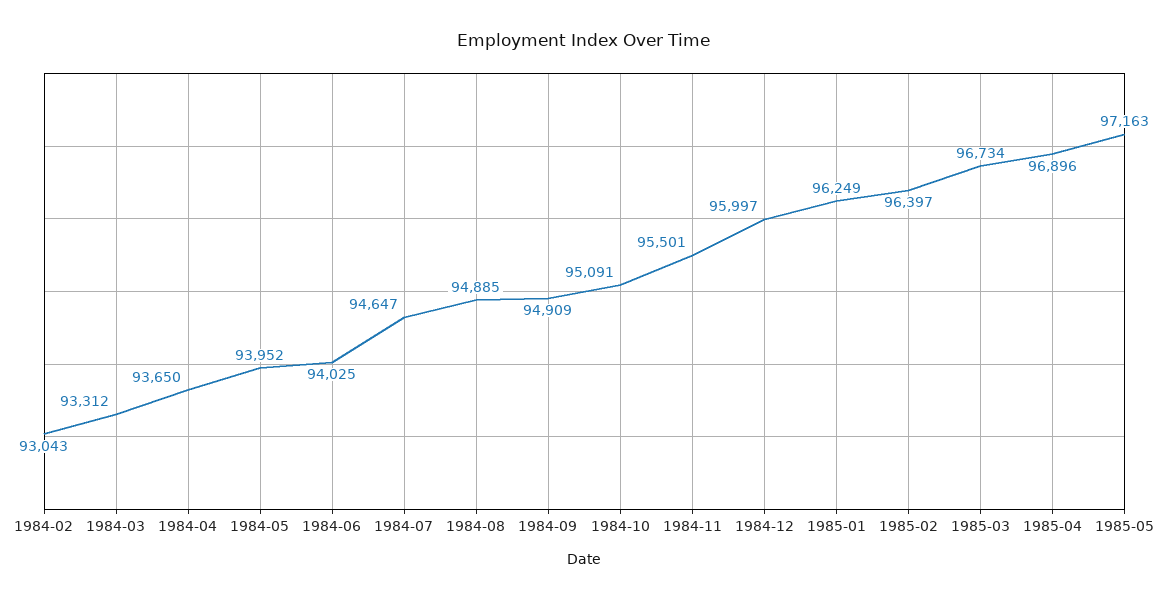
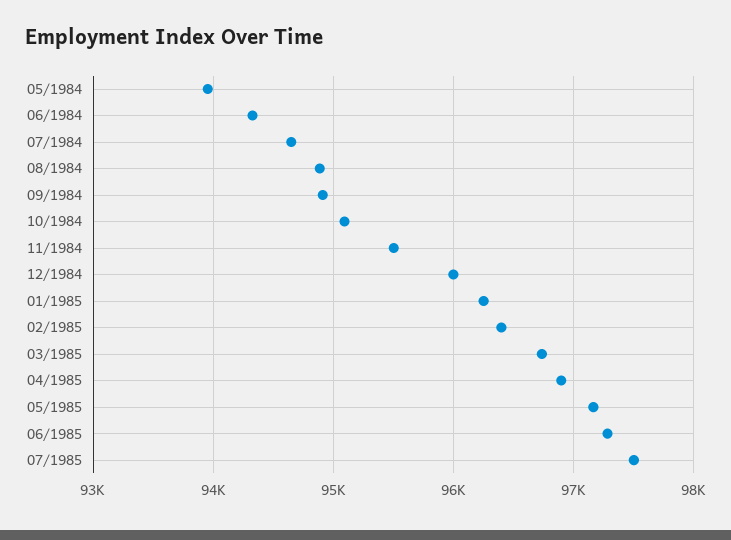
1984-02: 93043 -> none
1984-03: 93312 -> none
1984-04: 93650 -> none
1984-06: 94025 -> 94300
06/1985: none -> 97300
07/1985: none -> 97500

